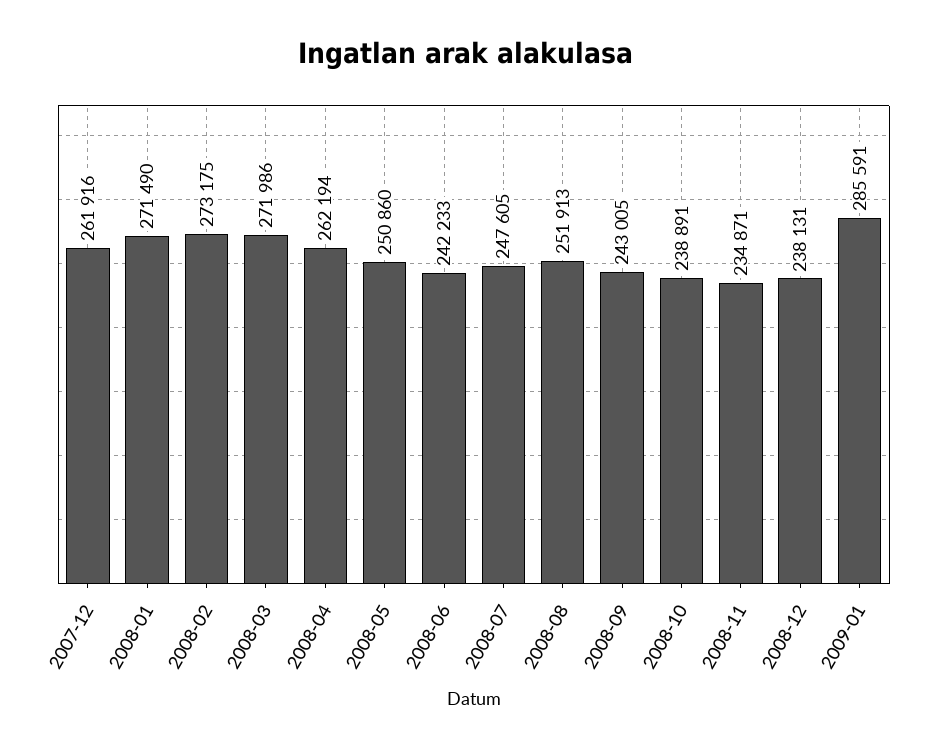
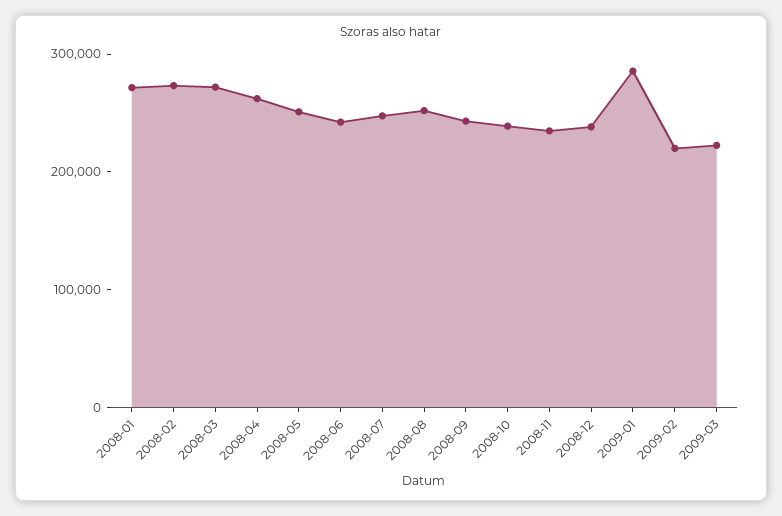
2007-12: 261916 -> none
2009-02: none -> 220000
2009-03: none -> 220000

